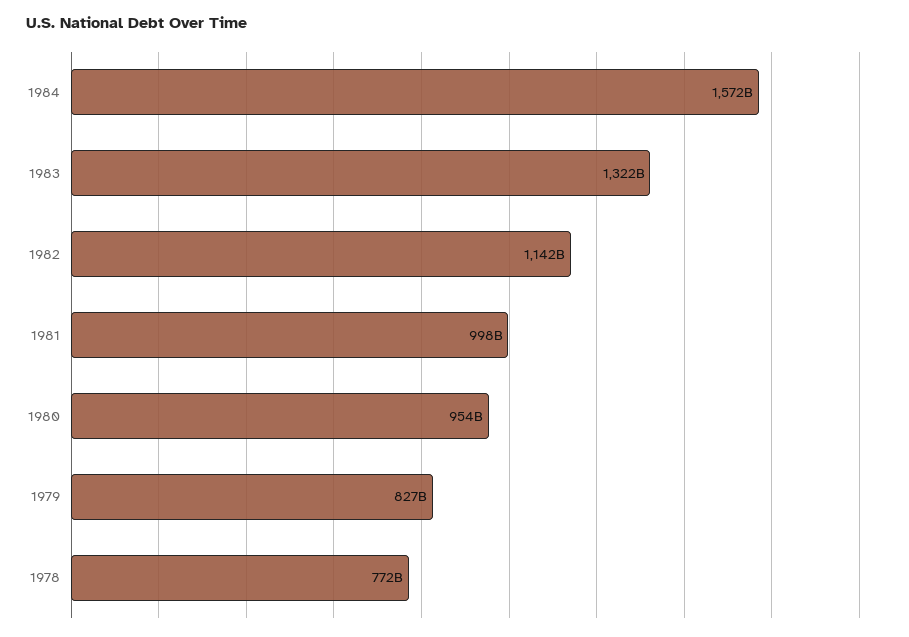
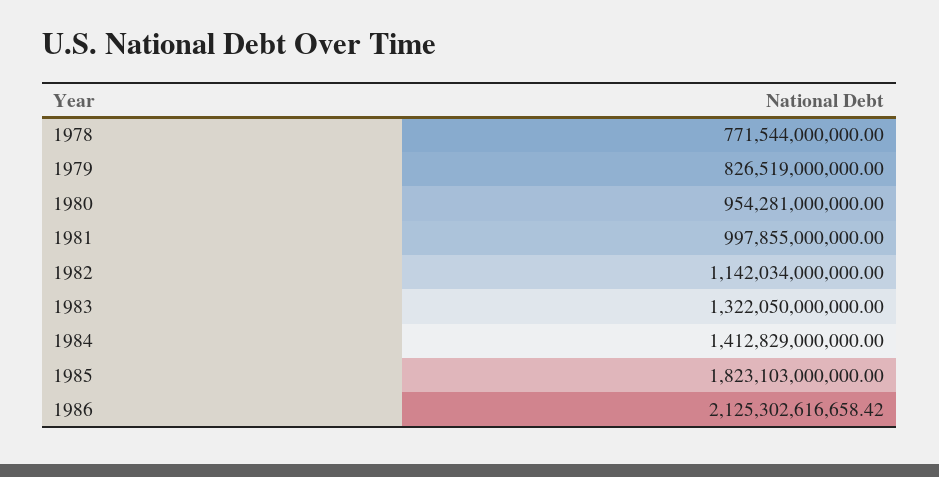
1984: 1572000000000 -> 1412829000000
1985: none -> 1823103000000
1986: none -> 2125302616658.42

